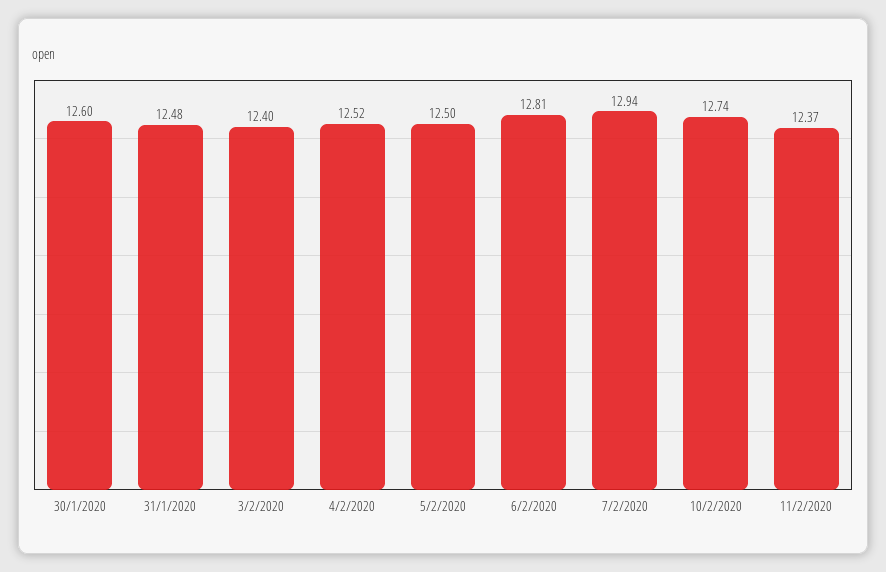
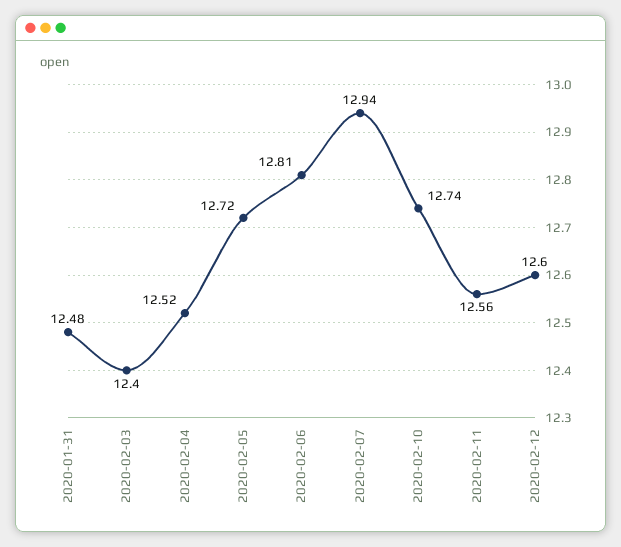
30/1/2020: 12.6 -> none
5/2/2020: 12.5 -> 12.72
11/2/2020: 12.37 -> 12.56
2020-02-12: none -> 12.6

